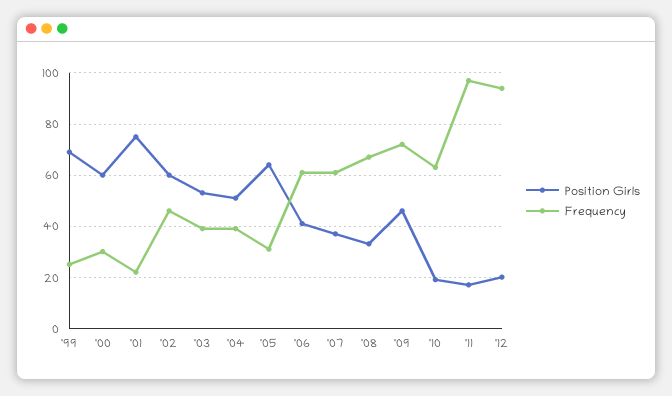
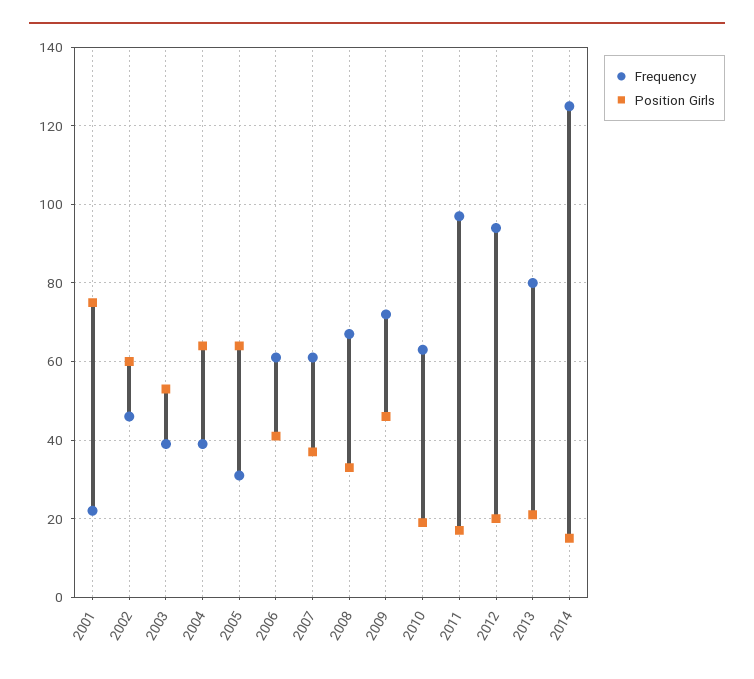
Position Girls, '99: 70 -> none
Frequency, '99: 25 -> none
Position Girls, '00: 60 -> none
Frequency, '00: 30 -> none
Position Girls, '04: 50 -> 65
Frequency, 2013: none -> 80
Position Girls, 2013: none -> 20
Frequency, 2014: none -> 125
Position Girls, 2014: none -> 15

